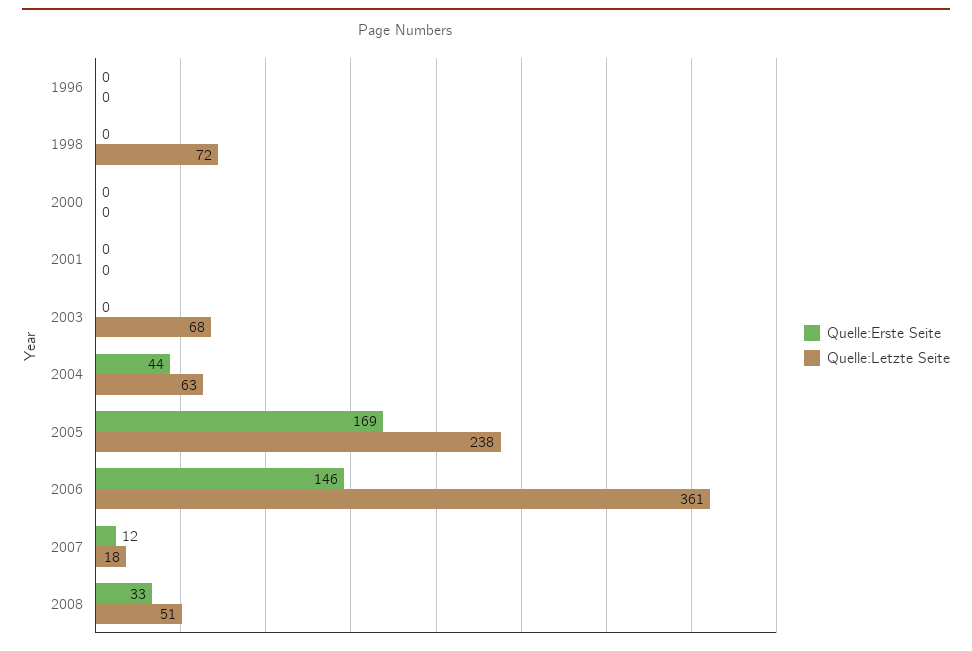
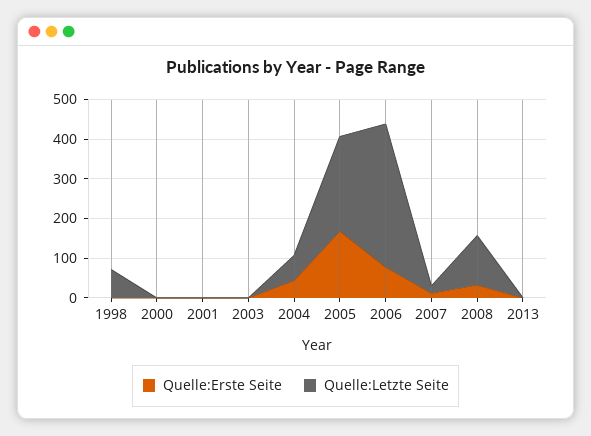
Quelle:Erste Seite, 1996: 0 -> none
Quelle:Letzte Seite, 1996: 0 -> none
Quelle:Letzte Seite, 2003: 68 -> 0
Quelle:Erste Seite, 2006: 146 -> 75
Quelle:Letzte Seite, 2008: 51 -> 125
Quelle:Erste Seite, 2013: none -> 0
Quelle:Letzte Seite, 2013: none -> 0

